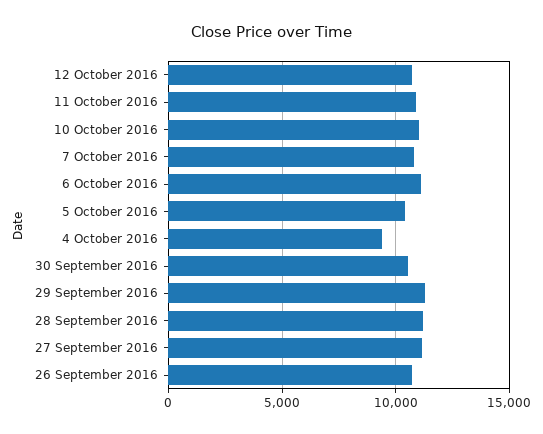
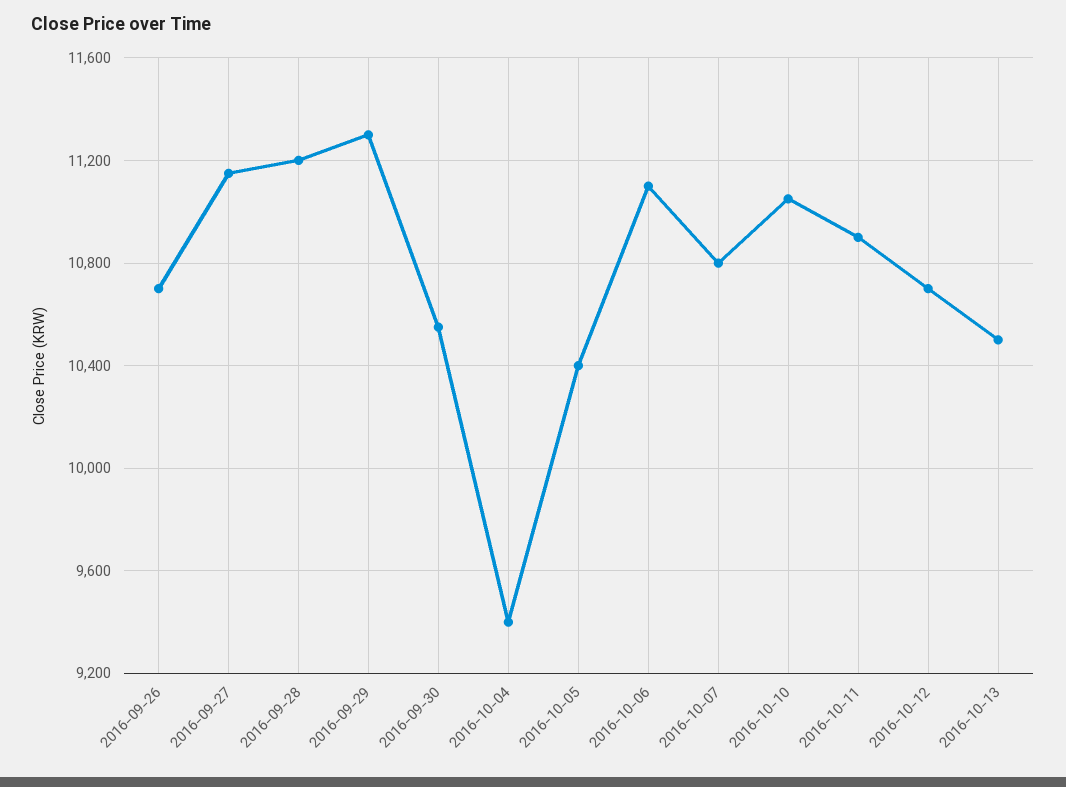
2016-10-13: none -> 10500

